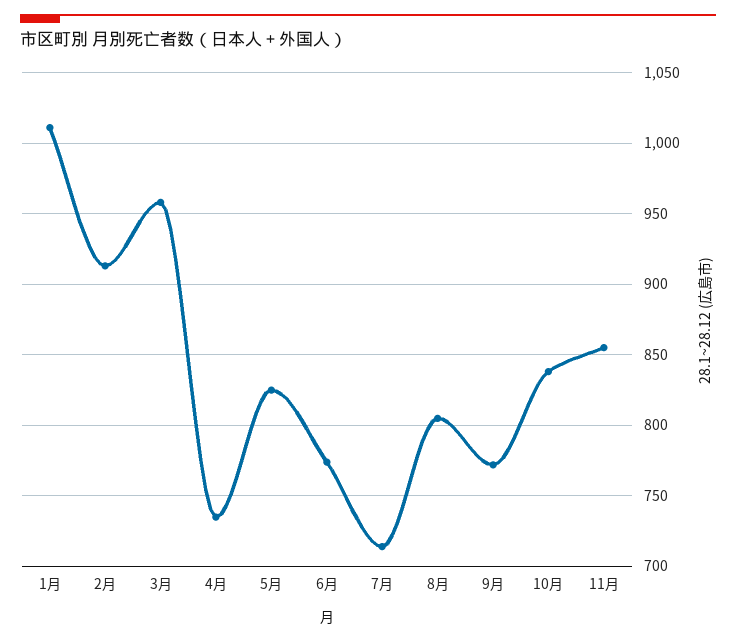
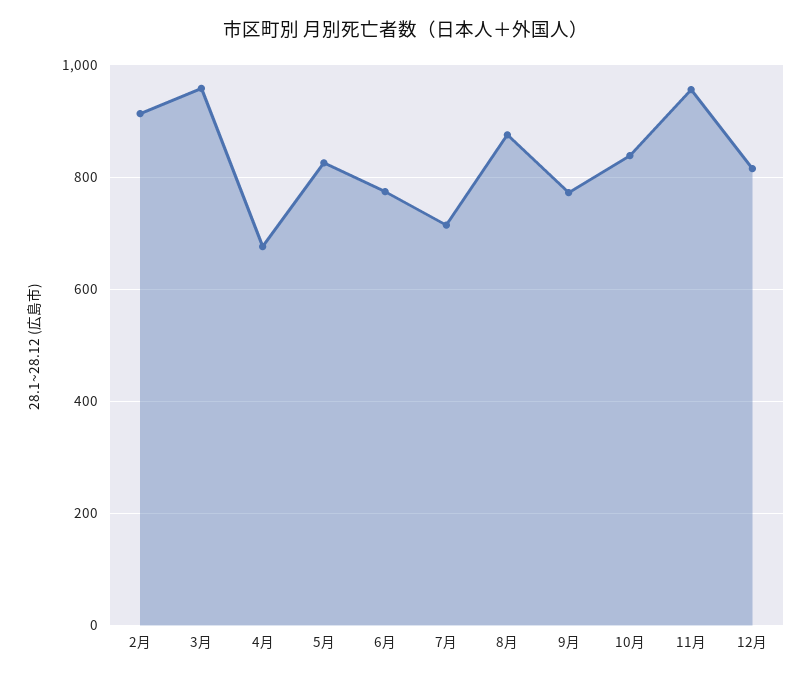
1月: 1010 -> none
4月: 735 -> 680
8月: 805 -> 880
11月: 855 -> 960
12月: none -> 820

